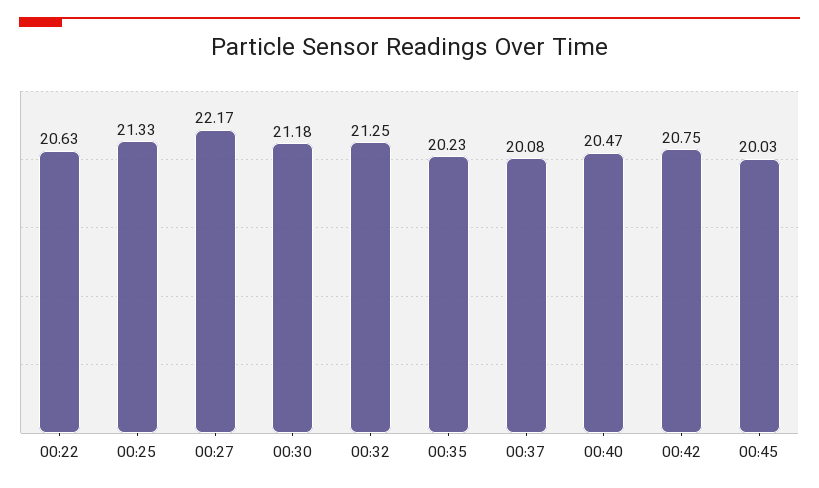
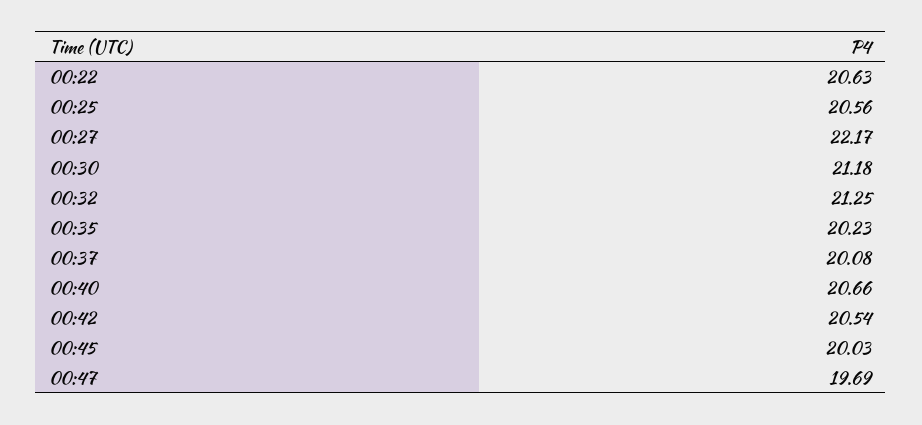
00:25: 21.33 -> 20.56
00:40: 20.47 -> 20.66
00:42: 20.75 -> 20.54
00:47: none -> 19.69

